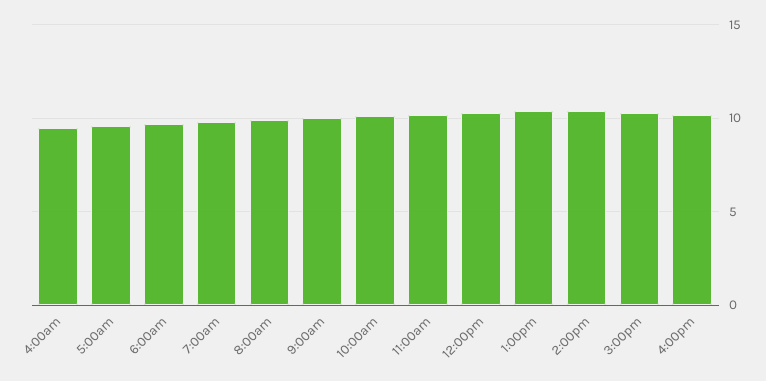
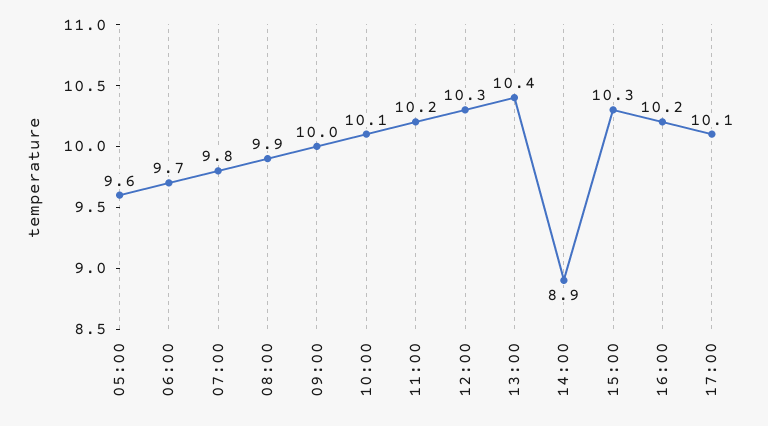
4:00am: 9.5 -> none
2:00pm: 10.5 -> 8.9
17:00: none -> 10.1

